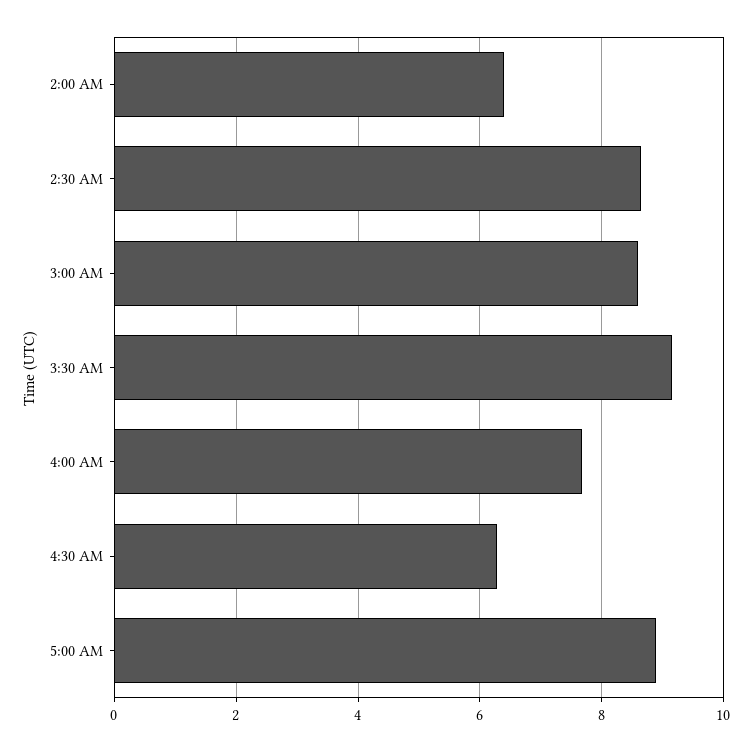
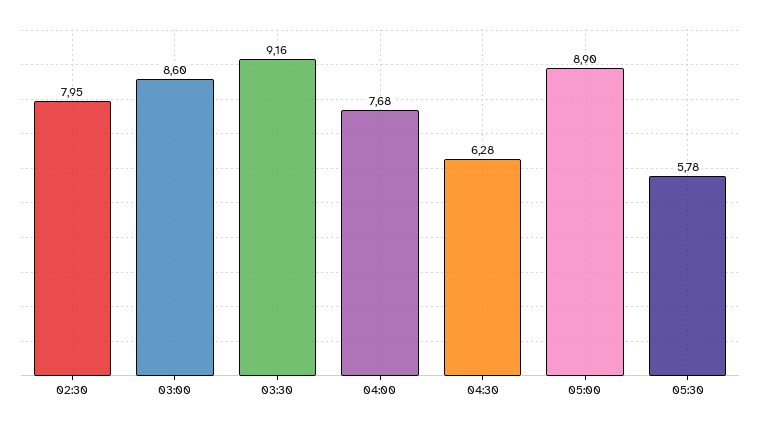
2:00 AM: 6.4 -> none
2:30 AM: 8.6 -> 7.95
05:30: none -> 5.78

